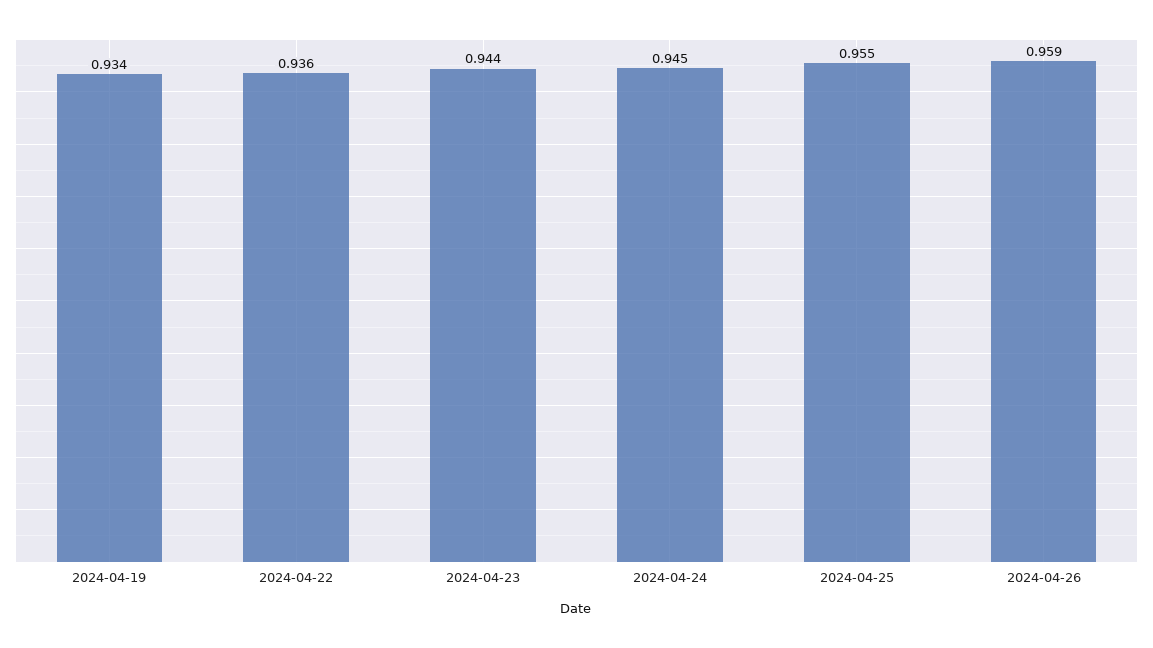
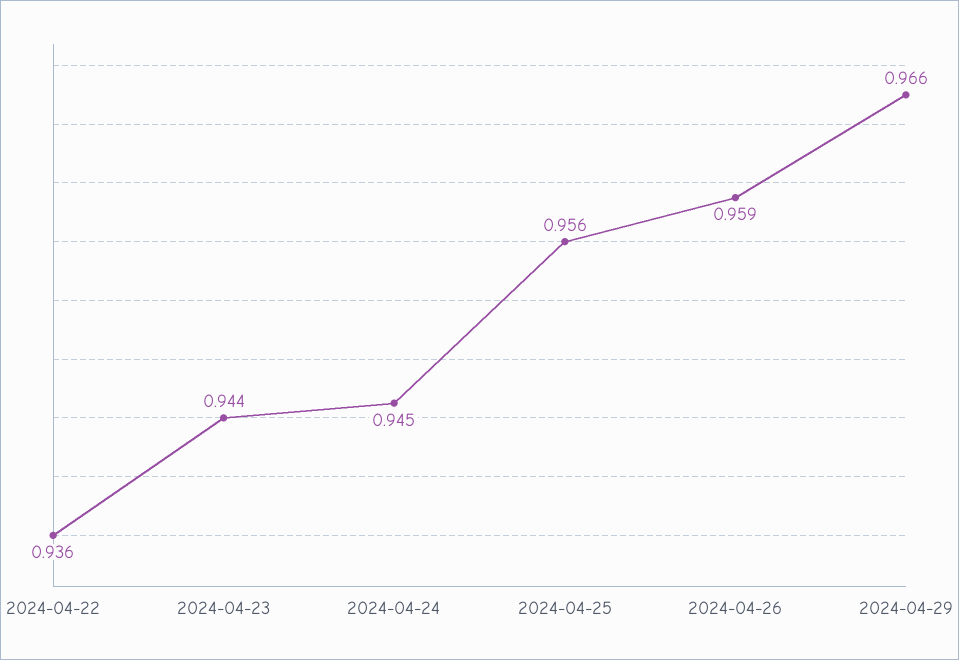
2024-04-19: 0.934 -> none
2024-04-25: 0.955 -> 0.956
2024-04-29: none -> 0.966

